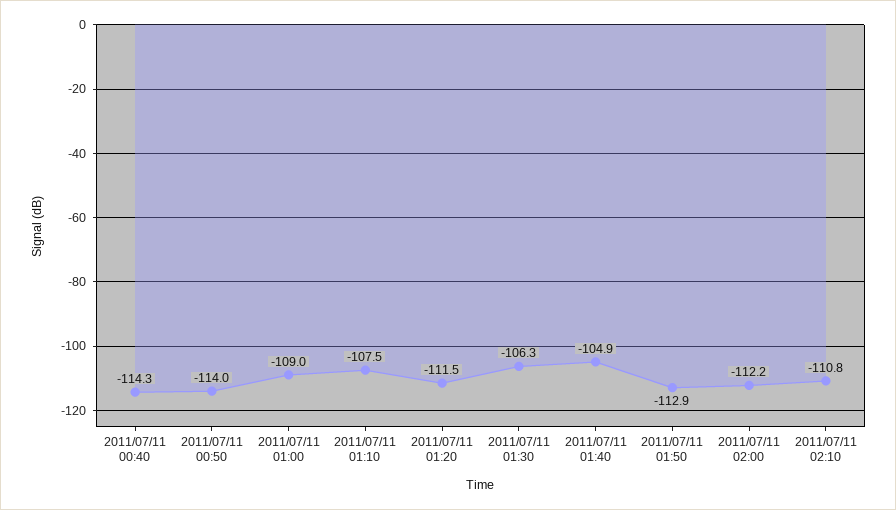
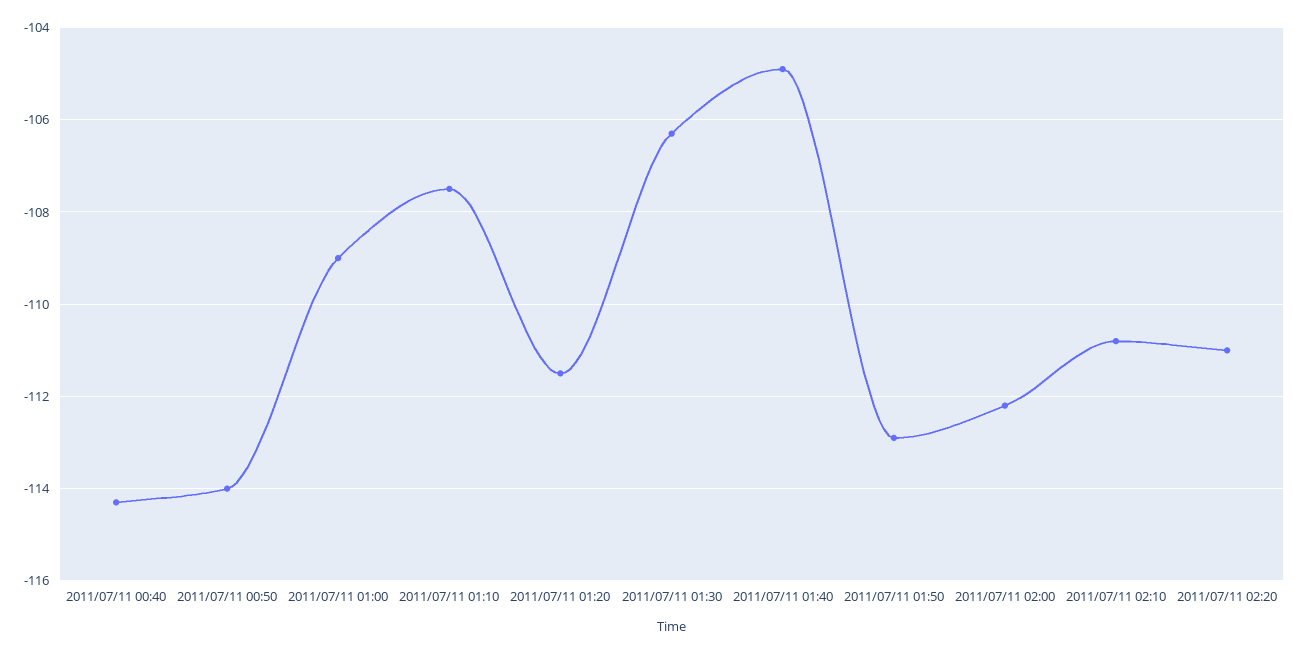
2011/07/11 02:20: none -> -111

